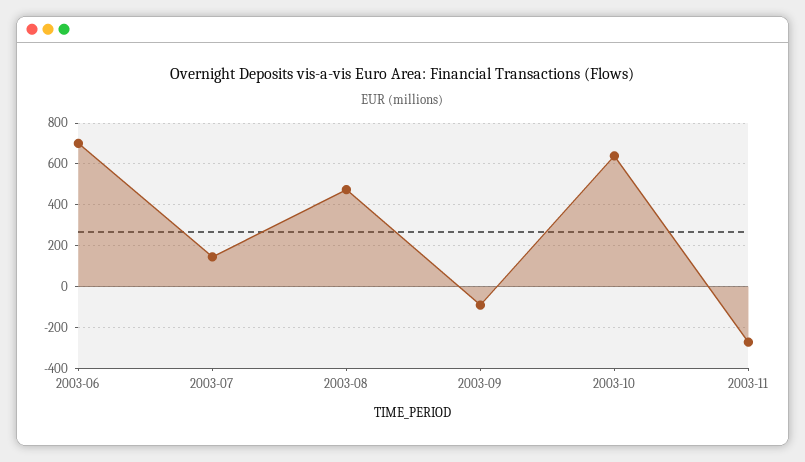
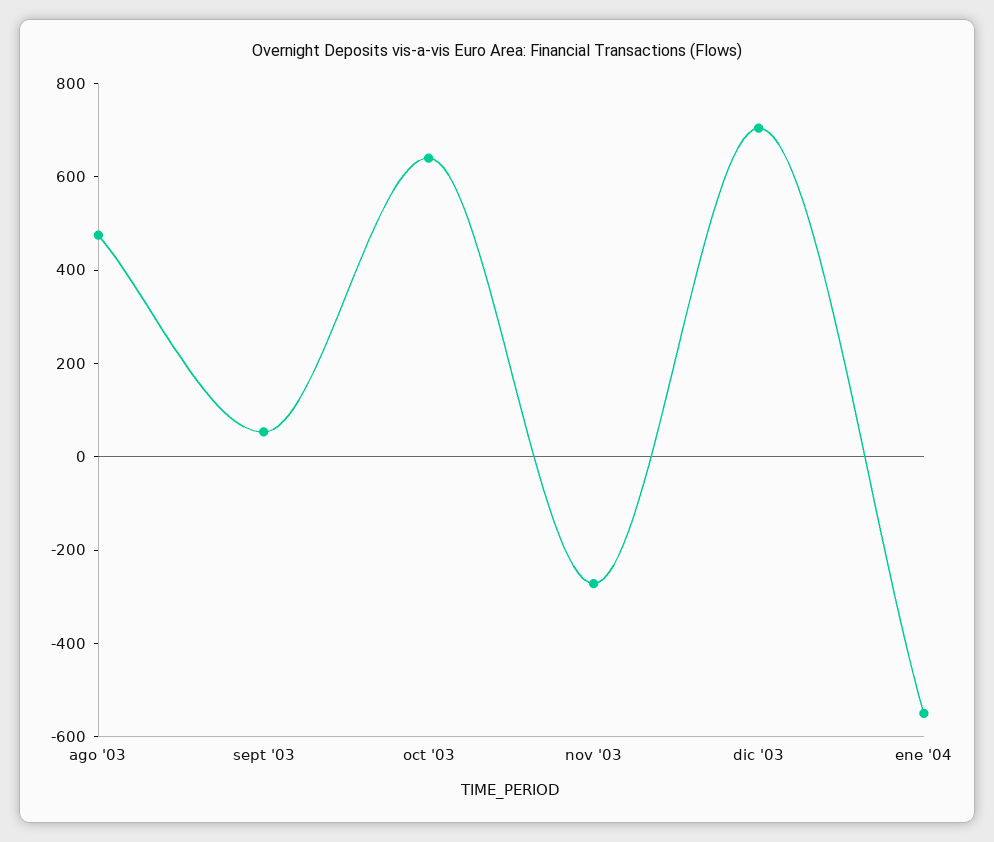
2003-06: 700 -> none
2003-07: 150 -> none
2003-09: -100 -> 50
dic '03: none -> 700
ene '04: none -> -550

